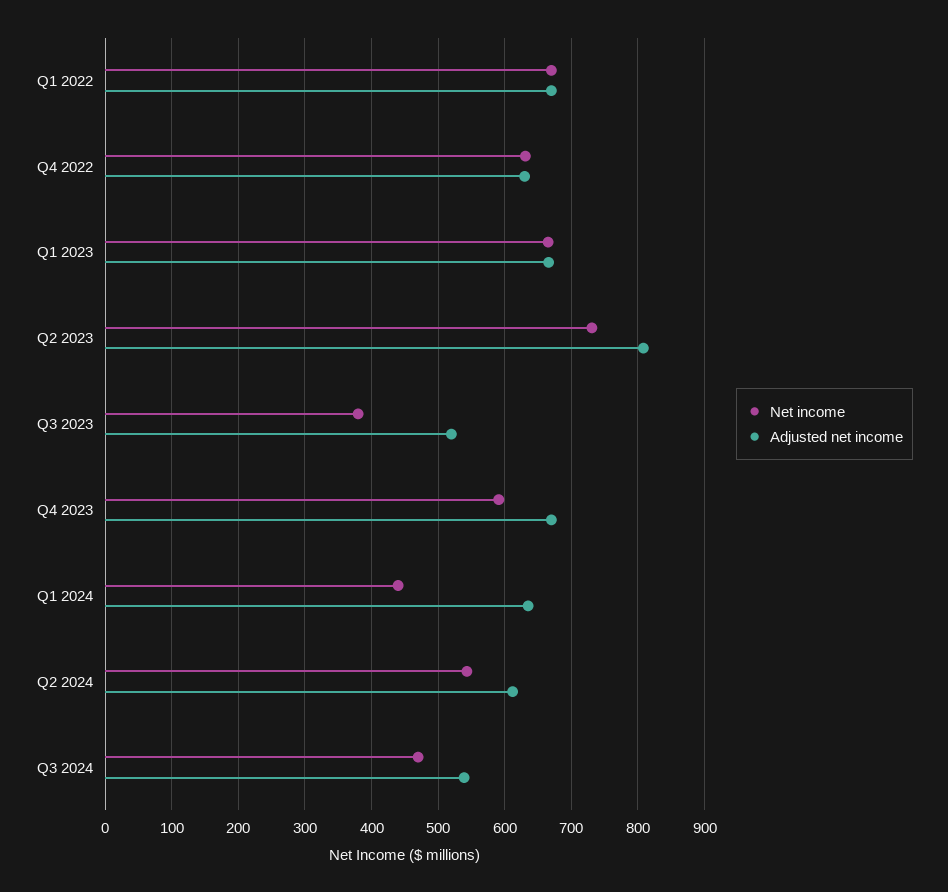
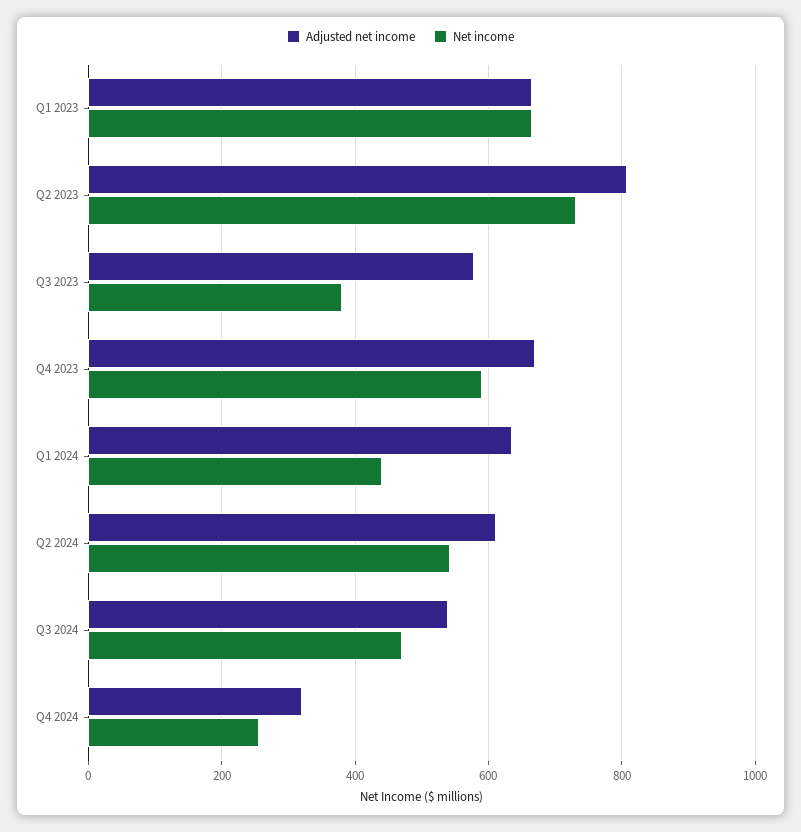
Net income, Q1 2022: 670 -> none
Adjusted net income, Q1 2022: 670 -> none
Net income, Q4 2022: 630 -> none
Adjusted net income, Q4 2022: 630 -> none
Adjusted net income, Q3 2023: 520 -> 580
Adjusted net income, Q4 2024: none -> 320
Net income, Q4 2024: none -> 260

